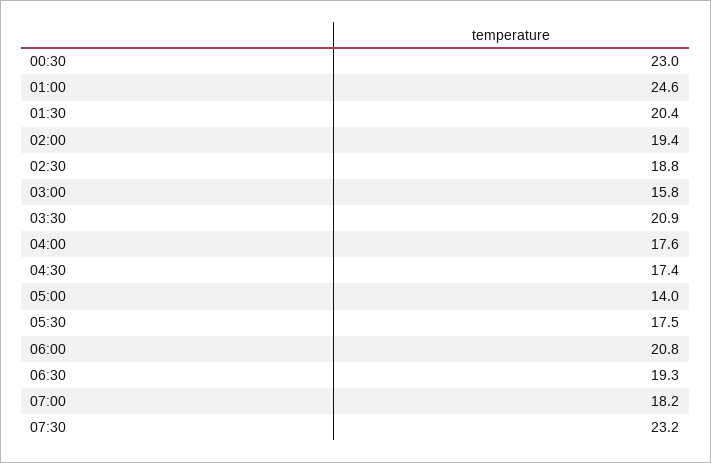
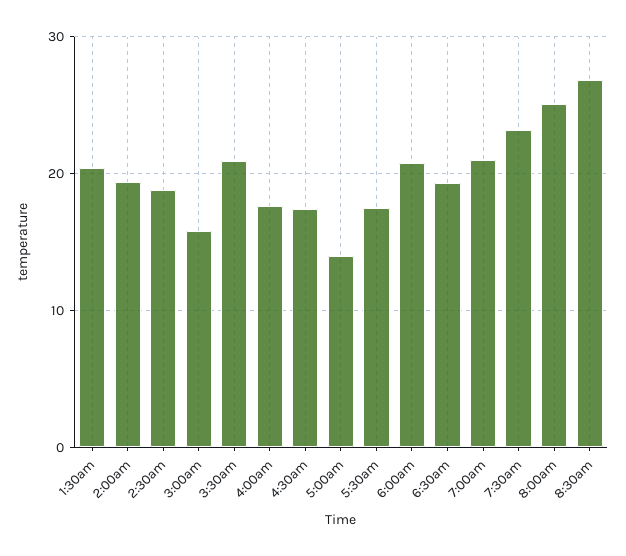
00:30: 23 -> none
01:00: 24.6 -> none
07:00: 18.2 -> 21
8:00am: none -> 25
8:30am: none -> 27

